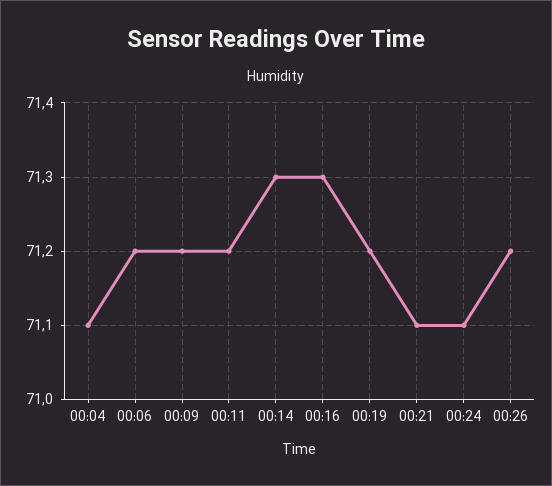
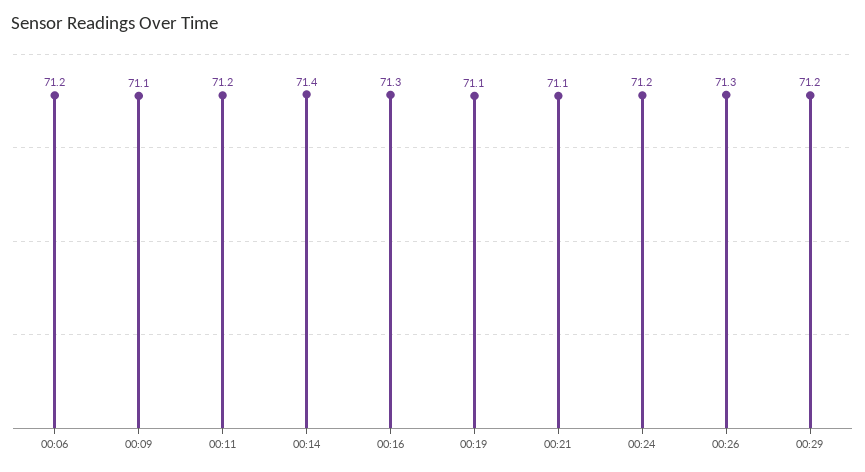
00:04: 71.1 -> none
00:09: 71.2 -> 71.1
00:14: 71.3 -> 71.4
00:19: 71.2 -> 71.1
00:24: 71.1 -> 71.2
00:26: 71.2 -> 71.3
00:29: none -> 71.2

